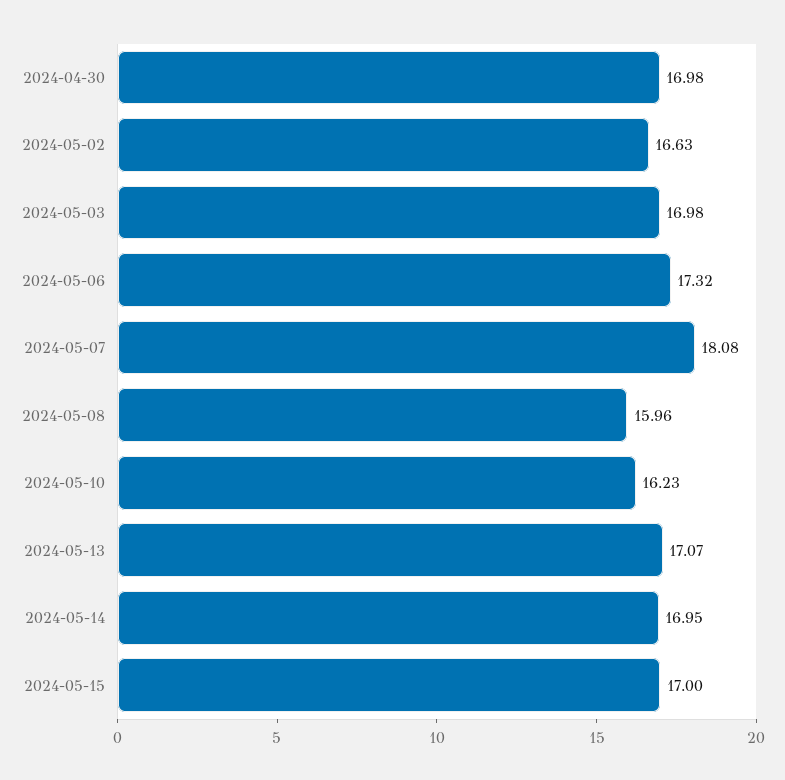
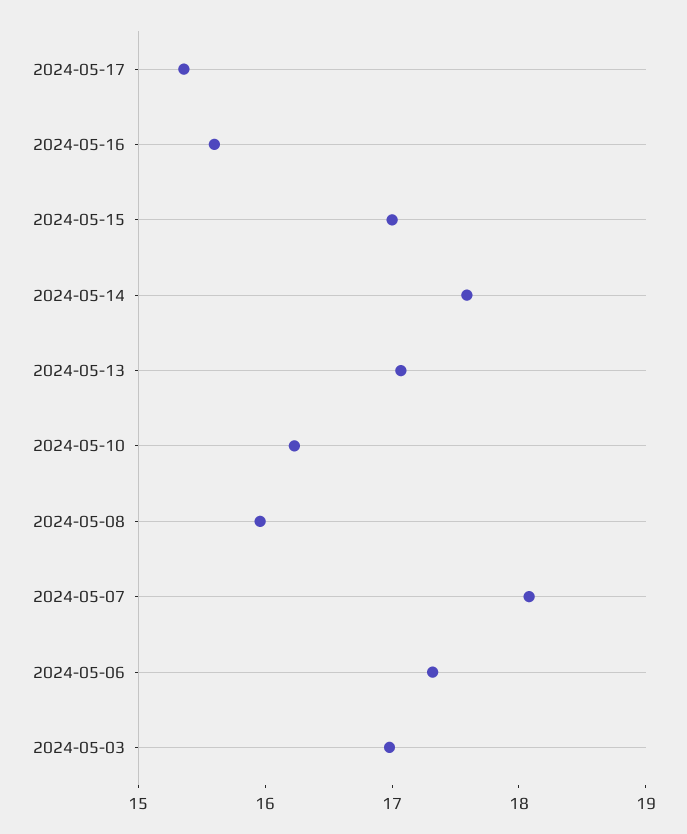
2024-04-30: 16.98 -> none
2024-05-02: 16.63 -> none
2024-05-14: 16.95 -> 17.6
2024-05-17: none -> 15.4
2024-05-16: none -> 15.6

